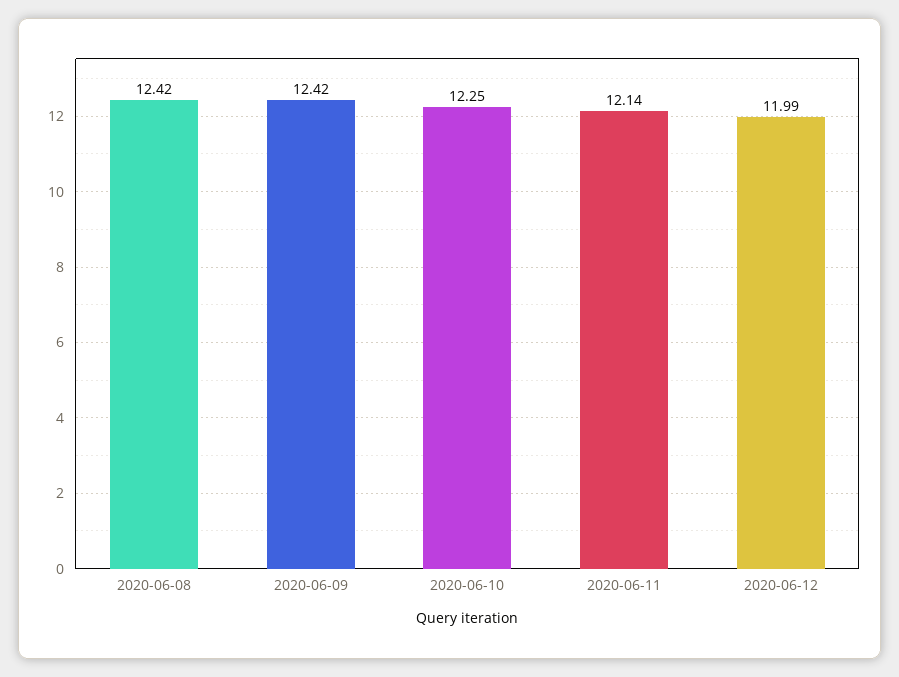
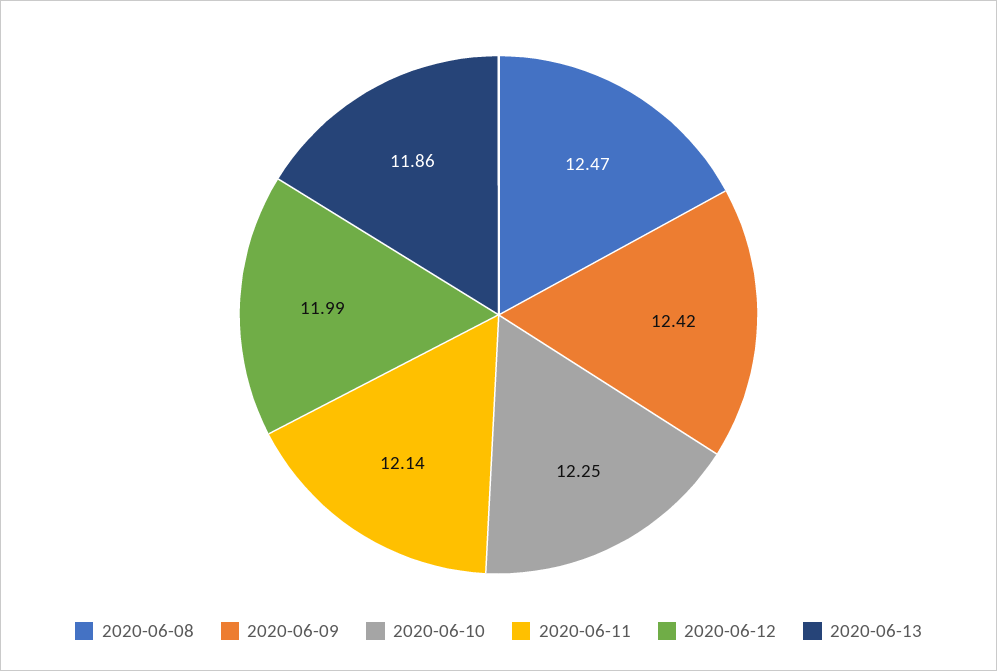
2020-06-08: 12.42 -> 12.47
2020-06-13: none -> 11.86

